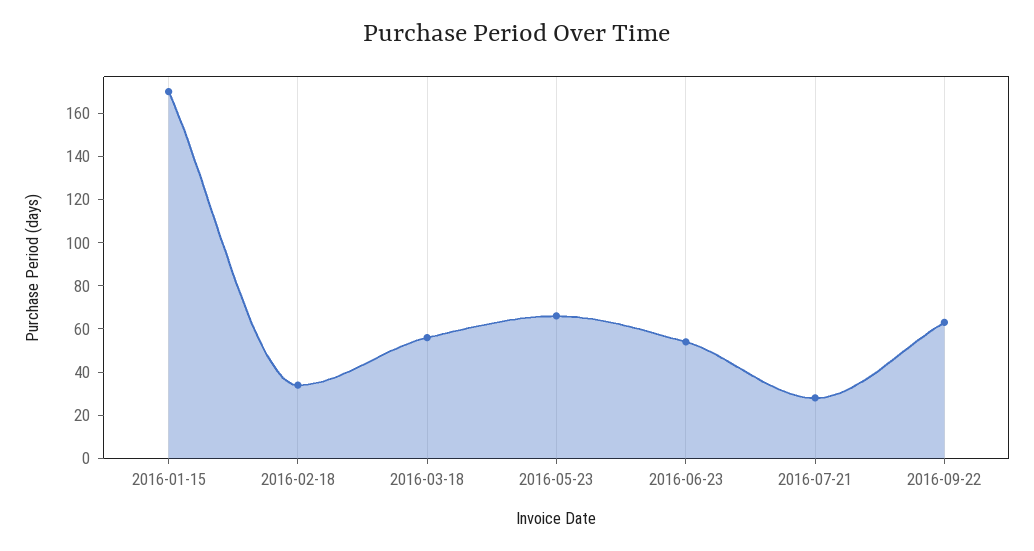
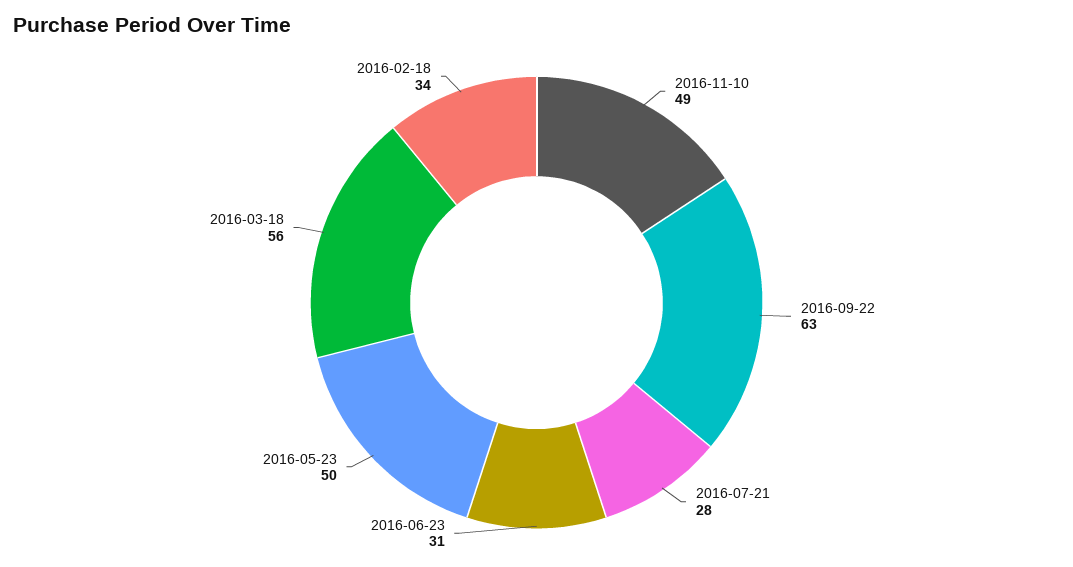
2016-01-15: 170 -> none
2016-05-23: 65 -> 50
2016-06-23: 55 -> 31
2016-11-10: none -> 49

